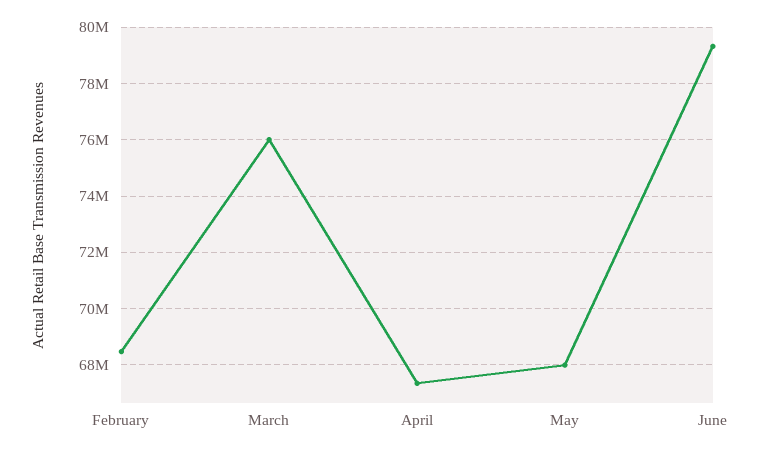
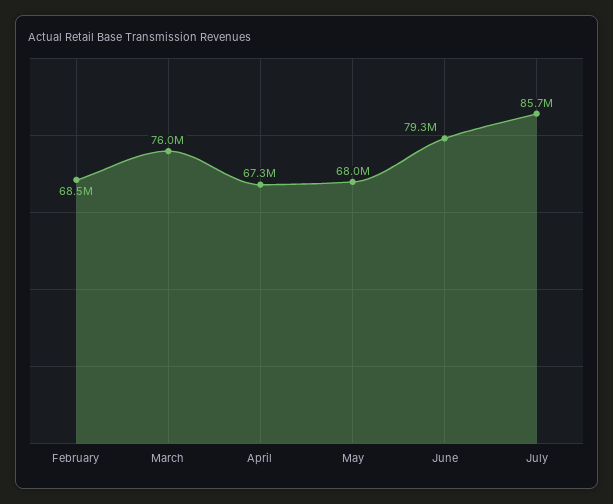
July: none -> 85700000

